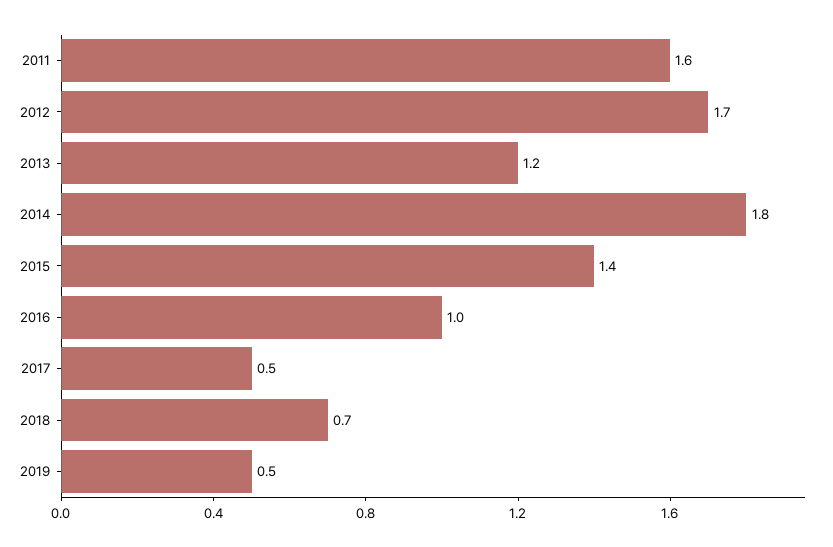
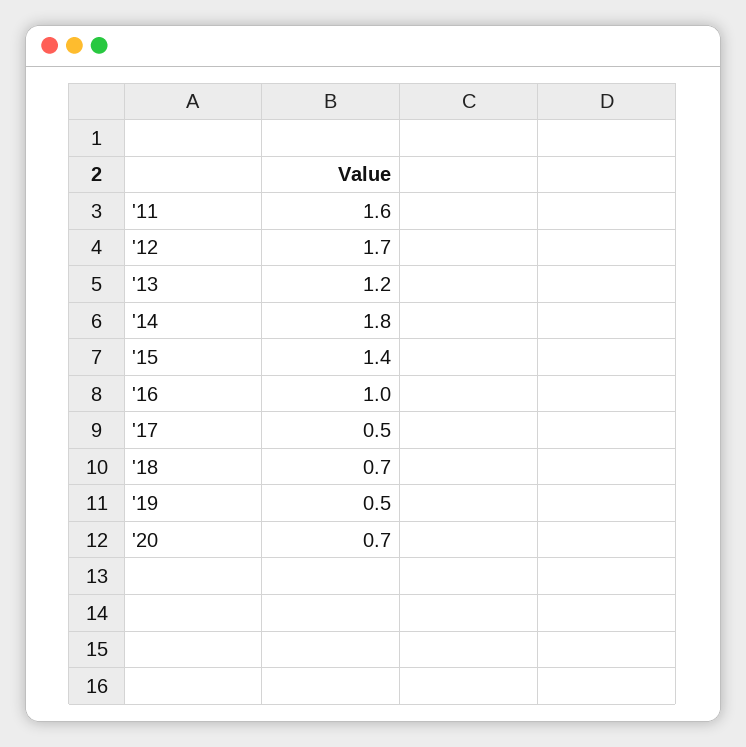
'20: none -> 0.7

